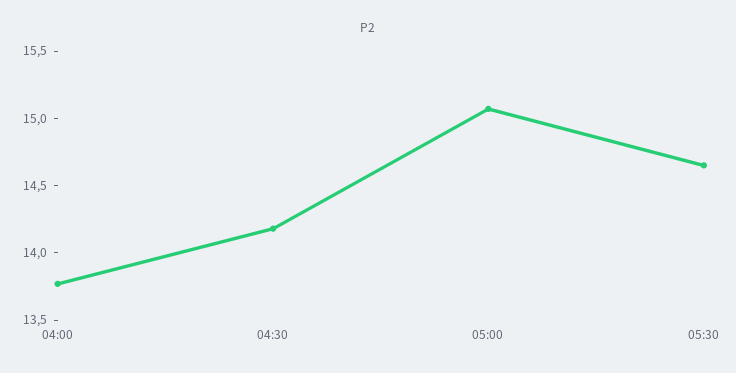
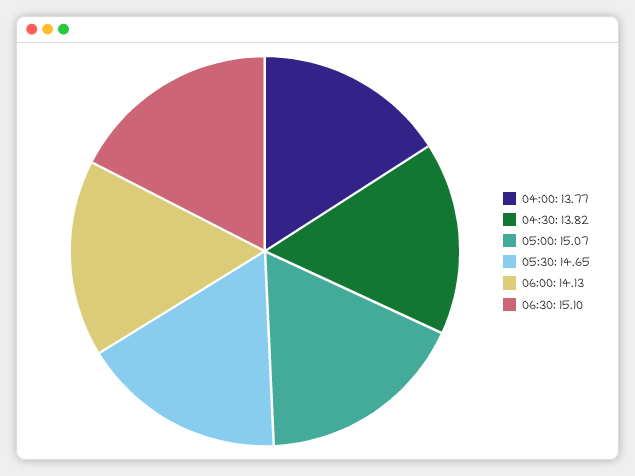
04:30: 14.2 -> 13.82
06:00: none -> 14.13
06:30: none -> 15.1

